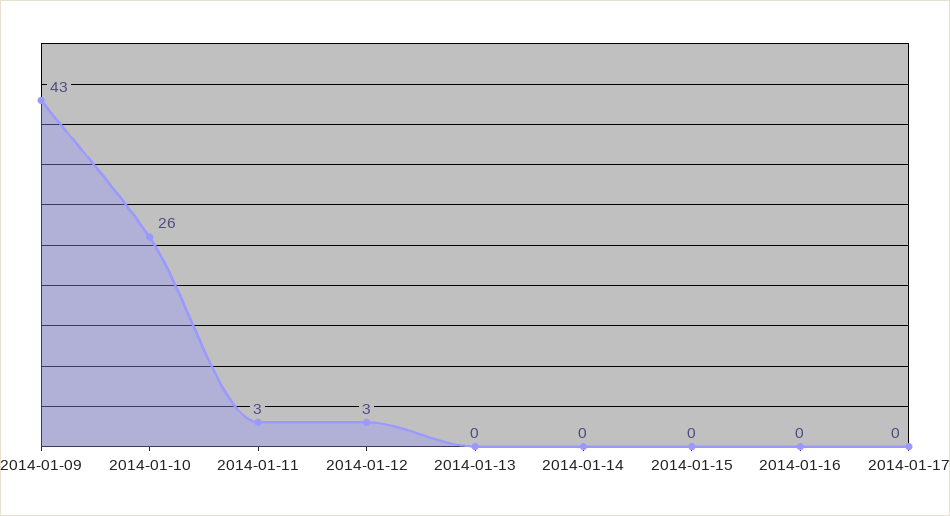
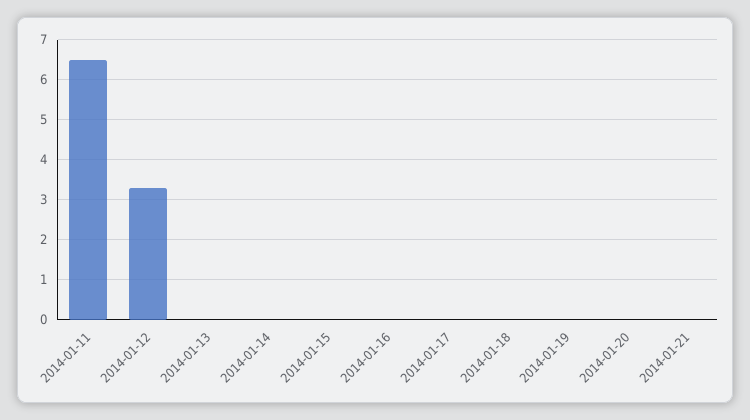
2014-01-09: 43 -> none
2014-01-10: 26 -> none
2014-01-11: 3 -> 6.5
2014-01-18: none -> 0
2014-01-19: none -> 0
2014-01-20: none -> 0
2014-01-21: none -> 0

